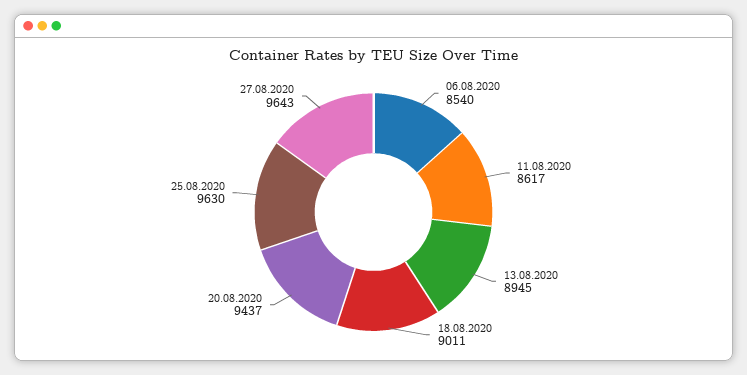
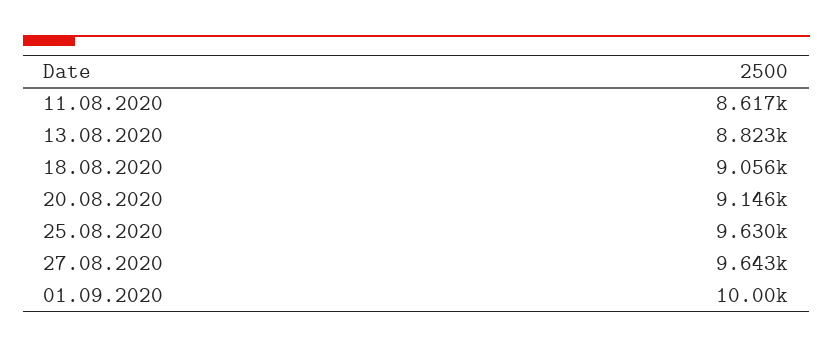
06.08.2020: 8540 -> none
13.08.2020: 8945 -> 8823
18.08.2020: 9011 -> 9056
20.08.2020: 9437 -> 9146
01.09.2020: none -> 10000

